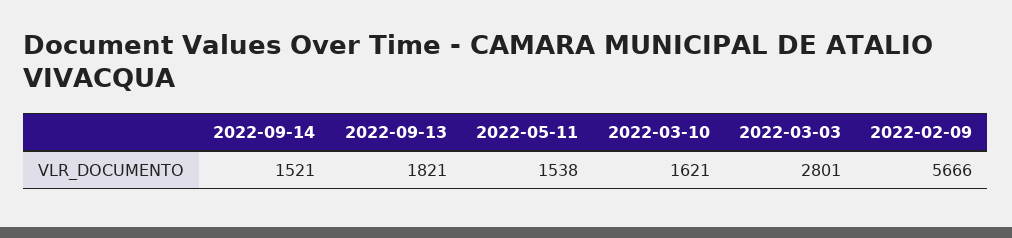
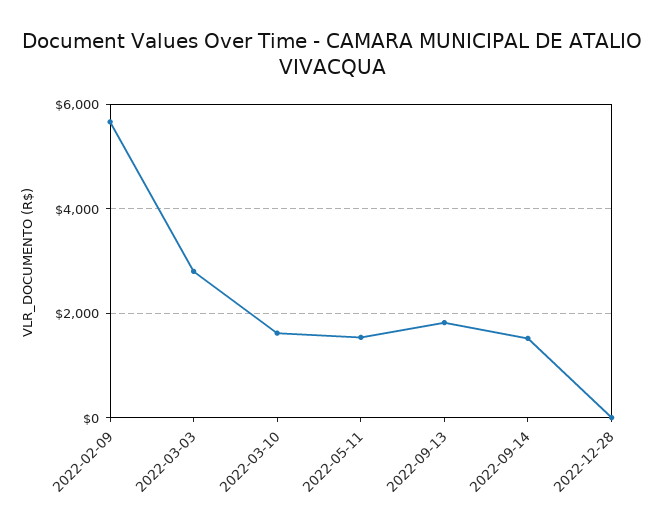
2022-12-28: none -> 0

